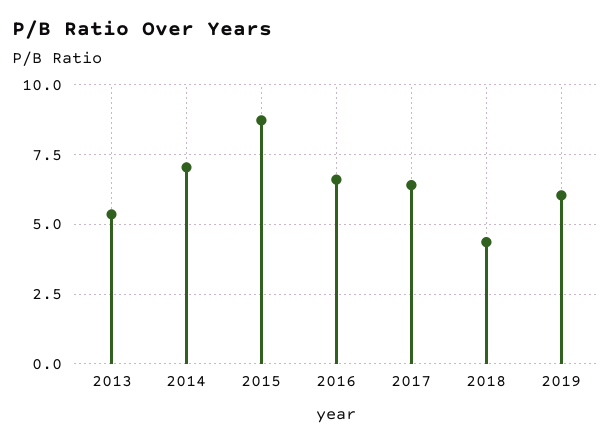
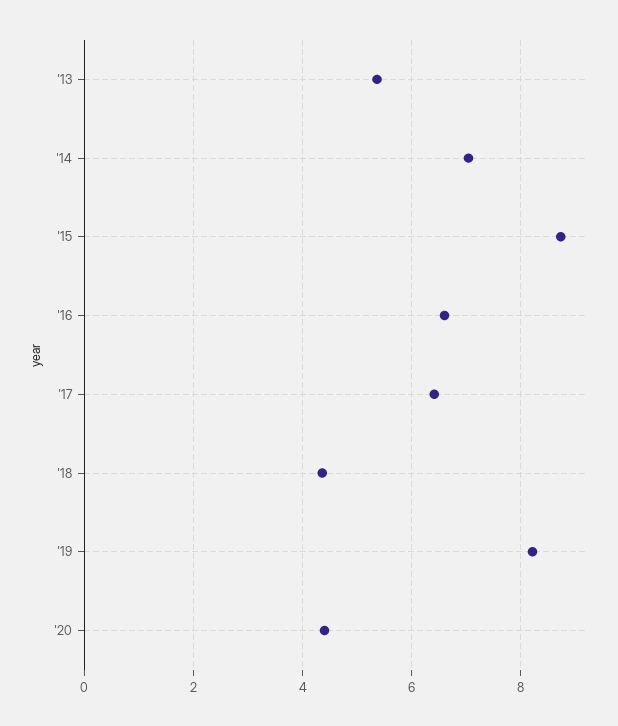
2019: 6 -> 8.2
'20: none -> 4.4

